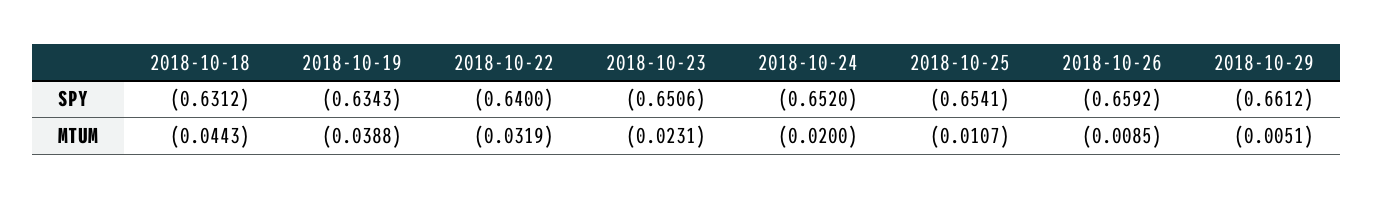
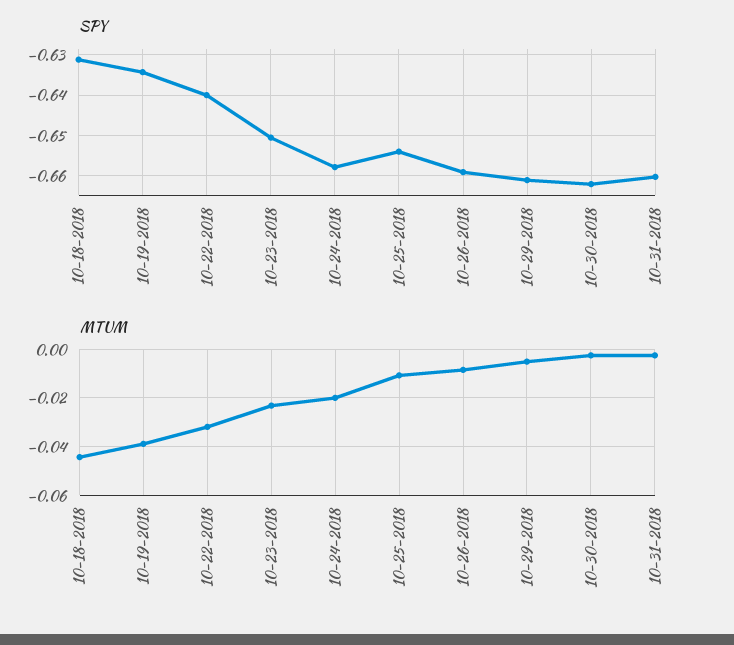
SPY, 2018-10-24: -0.652 -> -0.658
SPY, 10-30-2018: none -> -0.662
SPY, 10-31-2018: none -> -0.66
MTUM, 10-30-2018: none -> -0.0025
MTUM, 10-31-2018: none -> -0.0025

